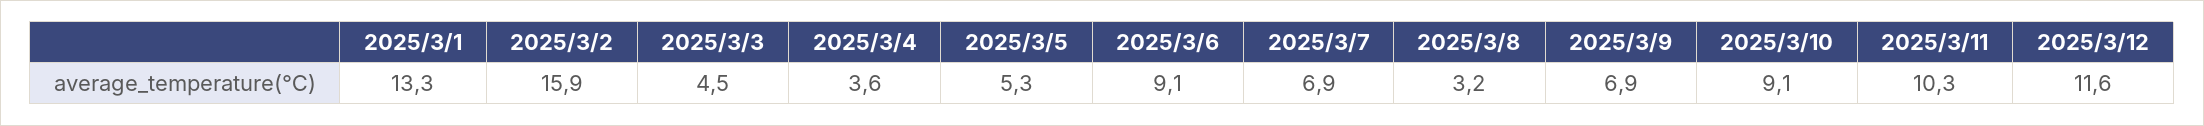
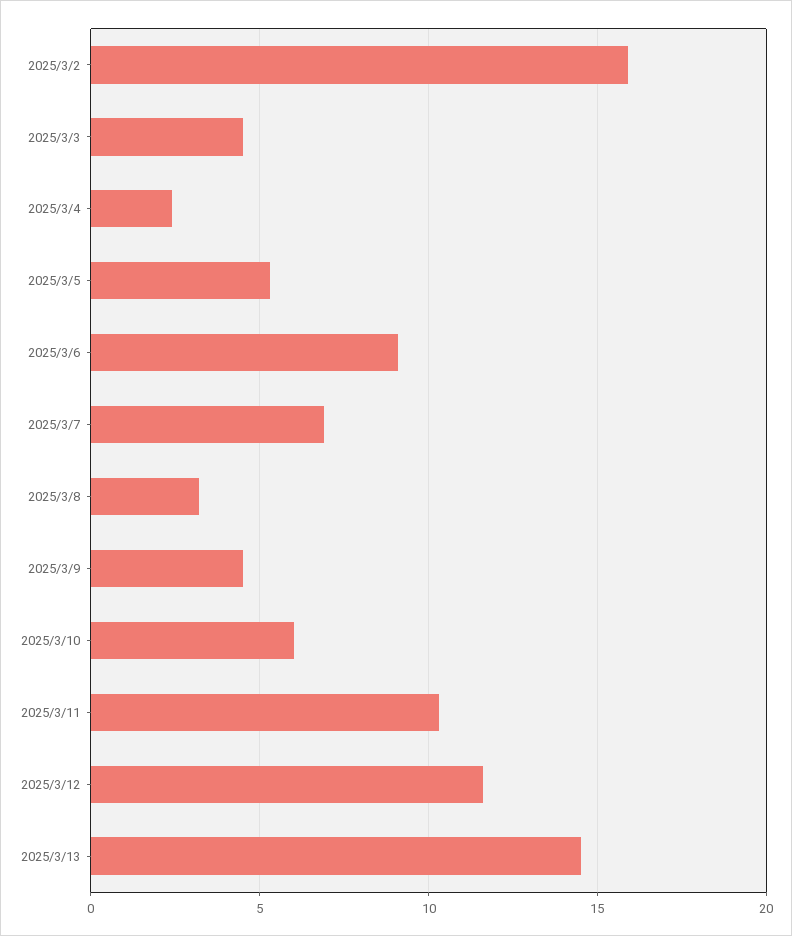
2025/3/1: 13.3 -> none
2025/3/4: 3.6 -> 2.5
2025/3/9: 6.9 -> 4.5
2025/3/10: 9.1 -> 6
2025/3/13: none -> 14.5

